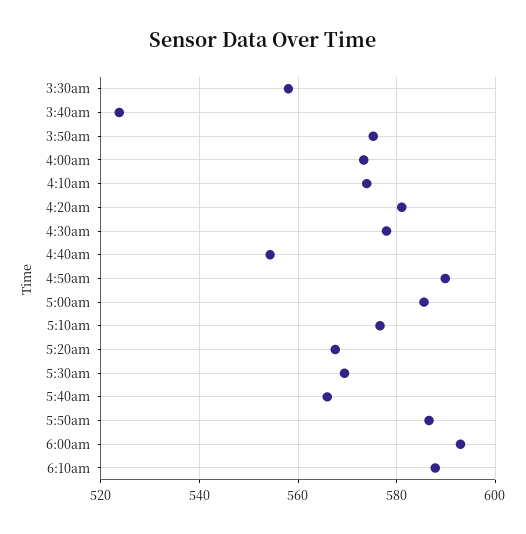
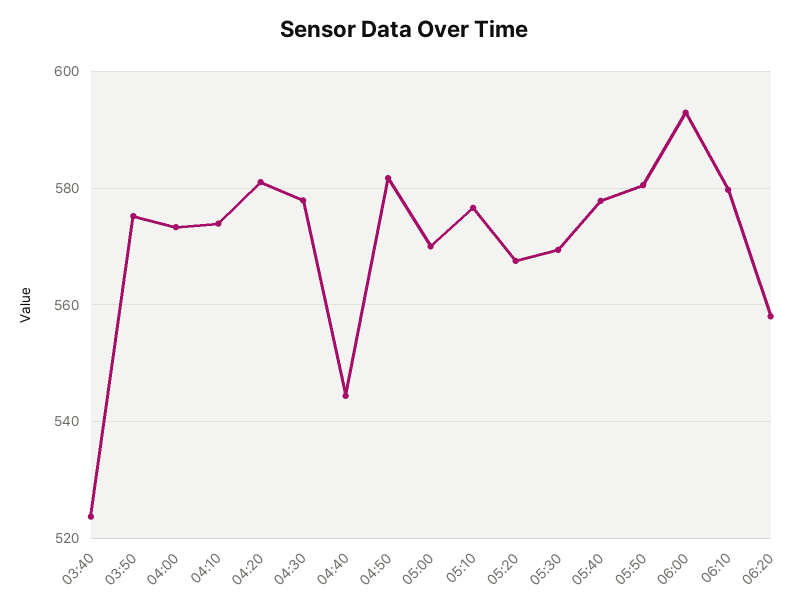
3:30am: 558 -> none
4:40am: 554 -> 544
4:50am: 590 -> 582
5:00am: 586 -> 570
5:40am: 566 -> 578
5:50am: 586 -> 580
6:10am: 588 -> 580
06:20: none -> 558

